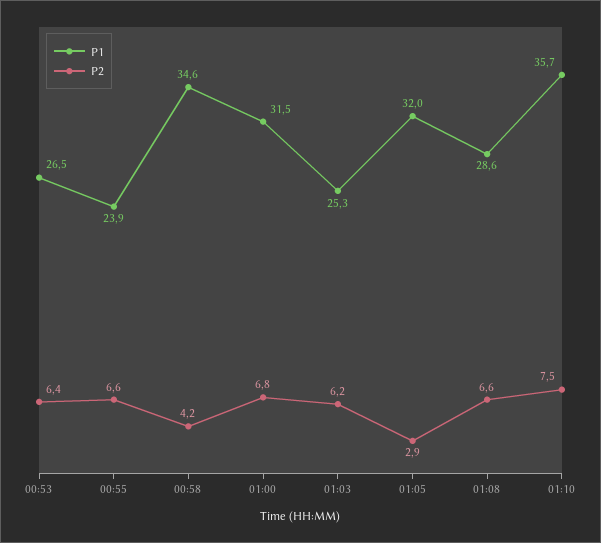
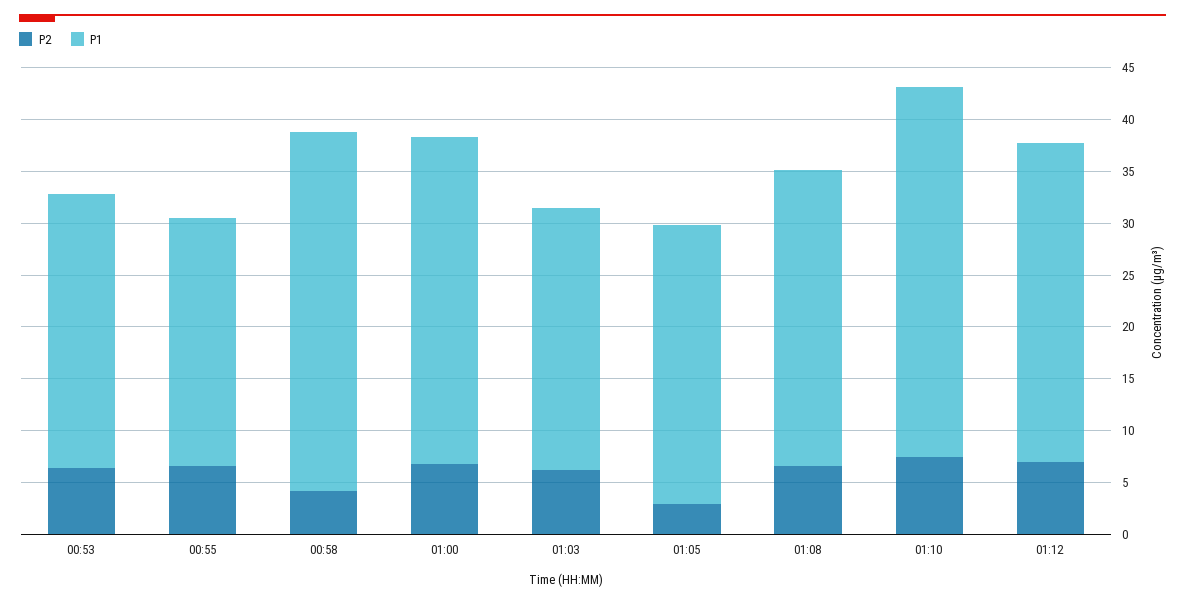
P1, 01:05: 32 -> 27
P2, 01:12: none -> 7
P1, 01:12: none -> 31

